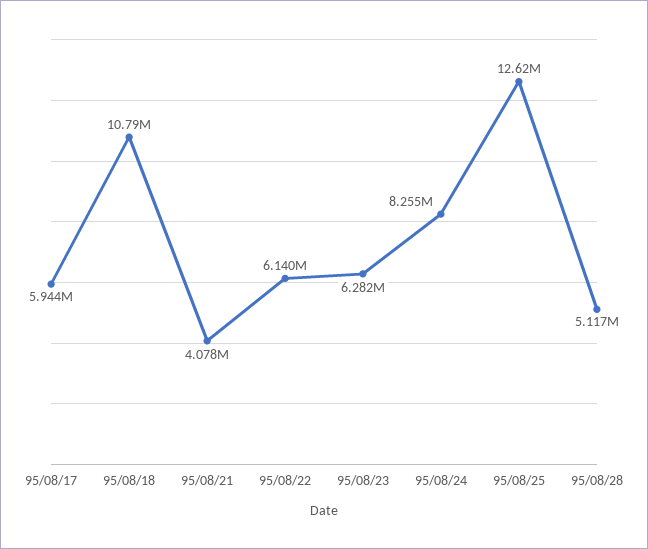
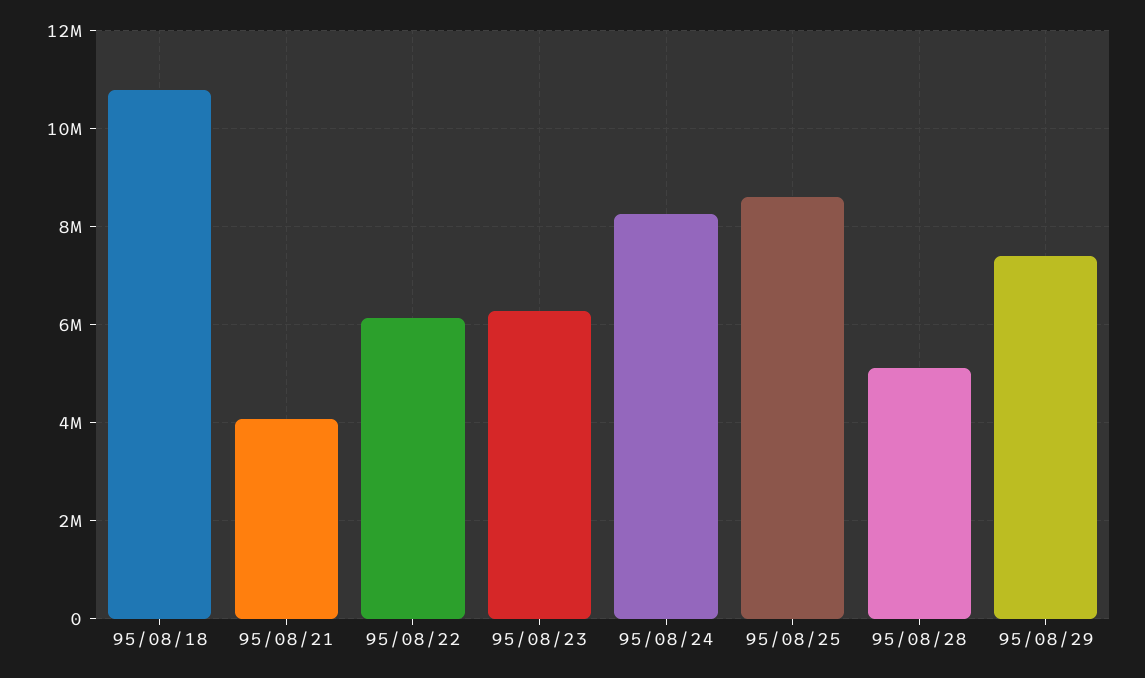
95/08/17: 5944000 -> none
95/08/25: 12620000 -> 8600000
95/08/29: none -> 7400000

